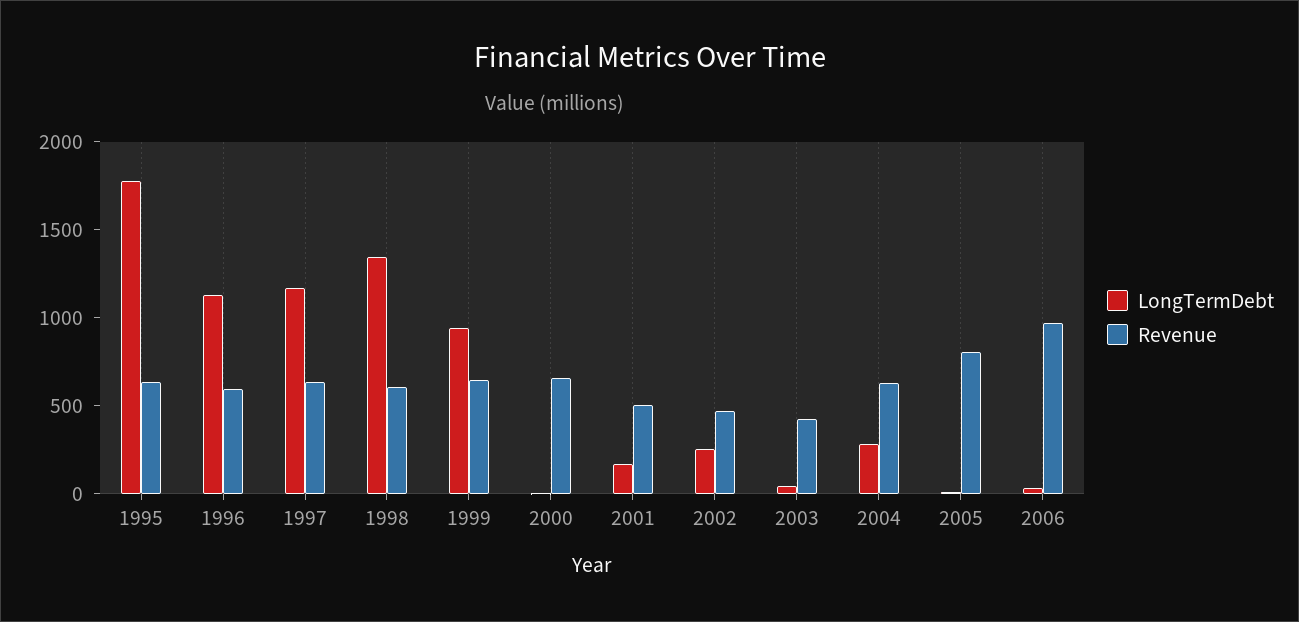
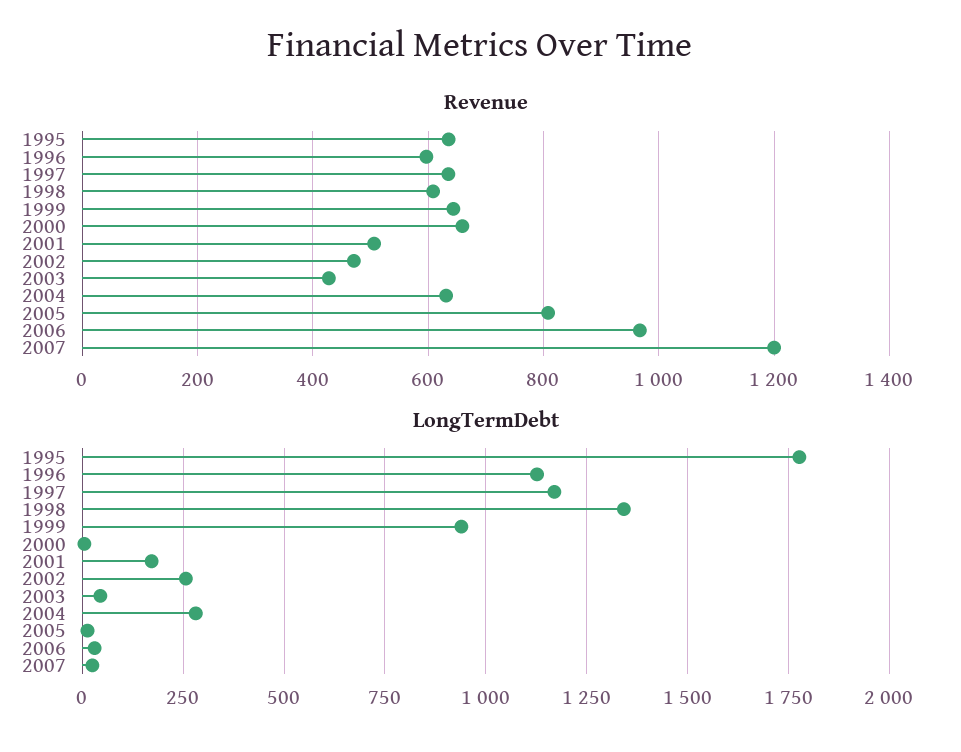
Revenue, 2007: none -> 1200
LongTermDebt, 2007: none -> 25

